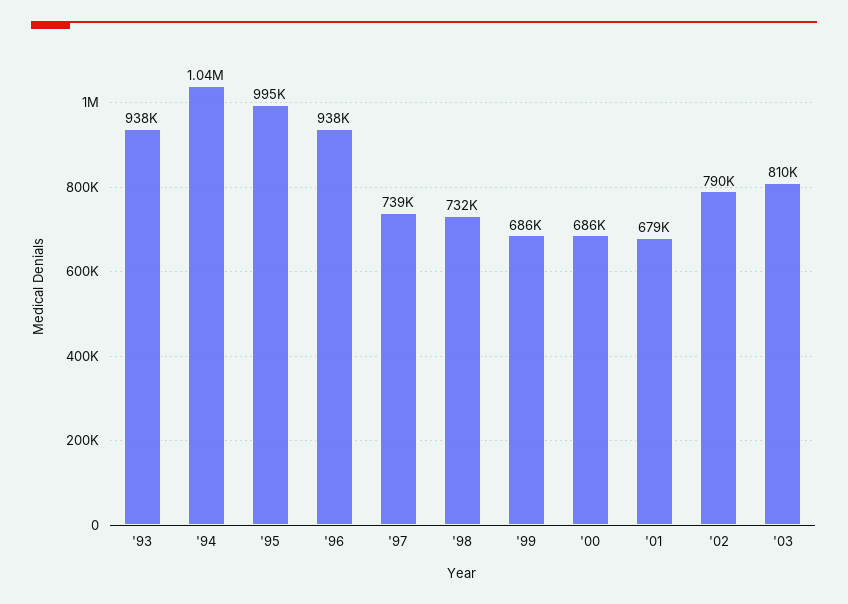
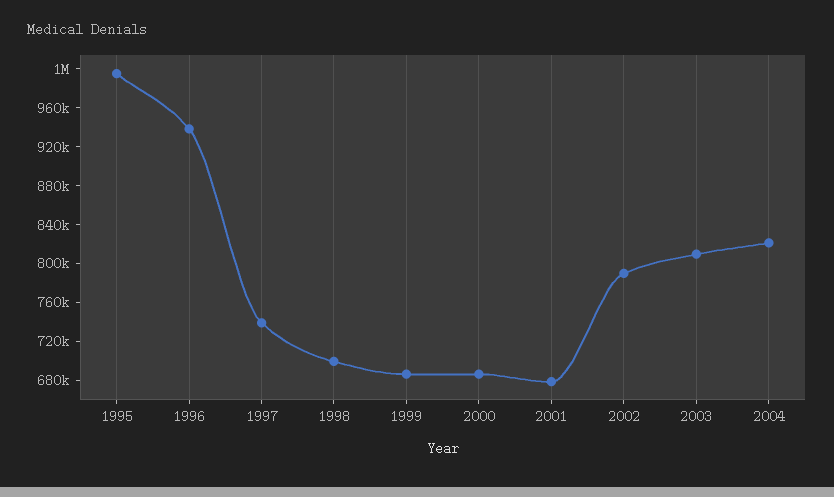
'93: 938000 -> none
'94: 1040000 -> none
'98: 732000 -> 700000
2004: none -> 820000

